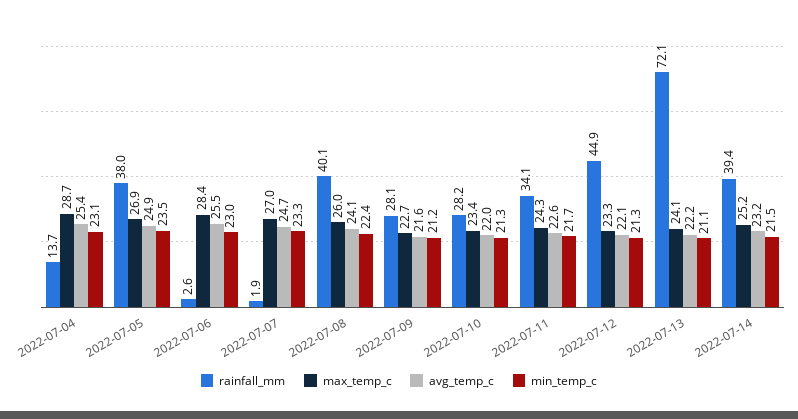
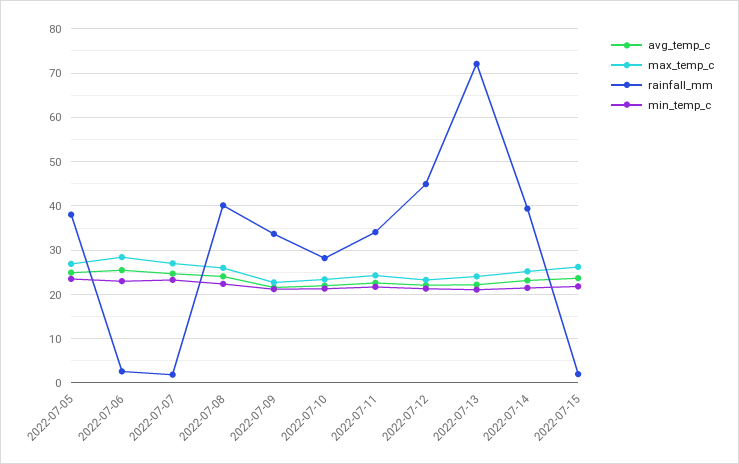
rainfall_mm, 2022-07-04: 13.7 -> none
max_temp_c, 2022-07-04: 28.7 -> none
avg_temp_c, 2022-07-04: 25.4 -> none
min_temp_c, 2022-07-04: 23.1 -> none
rainfall_mm, 2022-07-09: 28.1 -> 34
avg_temp_c, 2022-07-15: none -> 24
max_temp_c, 2022-07-15: none -> 26
rainfall_mm, 2022-07-15: none -> 2
min_temp_c, 2022-07-15: none -> 22

